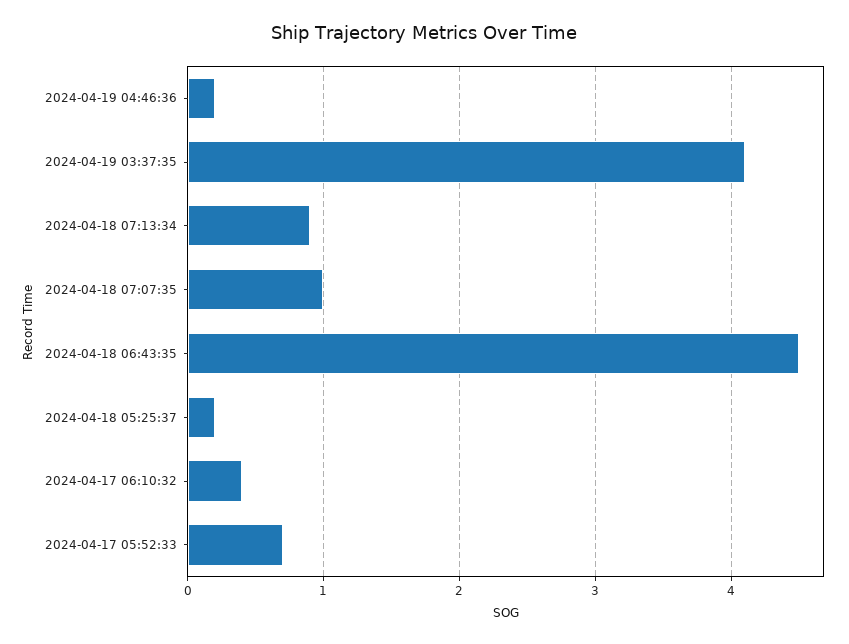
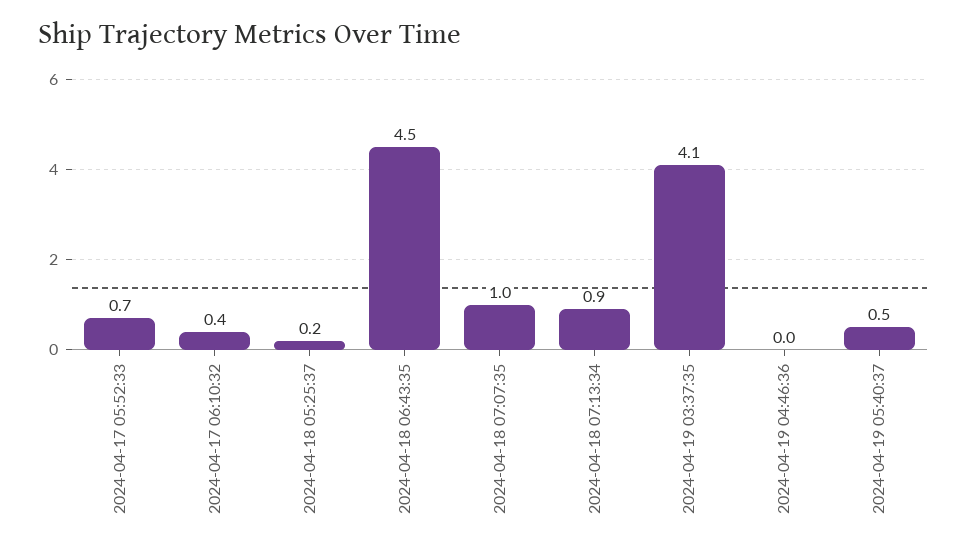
2024-04-19 04:46:36: 0.2 -> 0
2024-04-19 05:40:37: none -> 0.5

